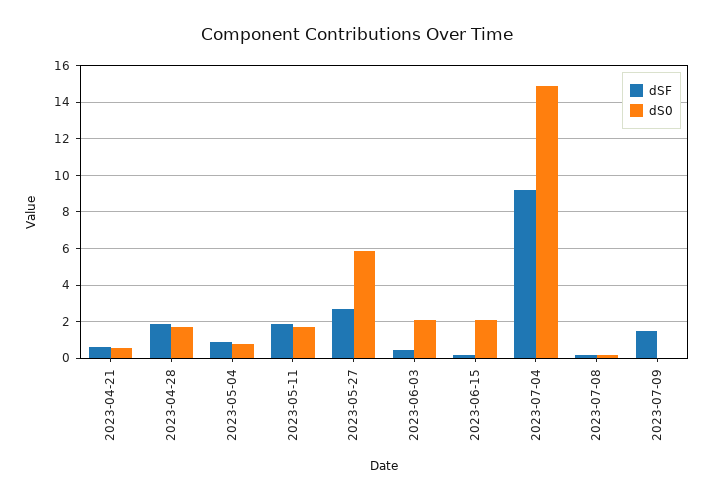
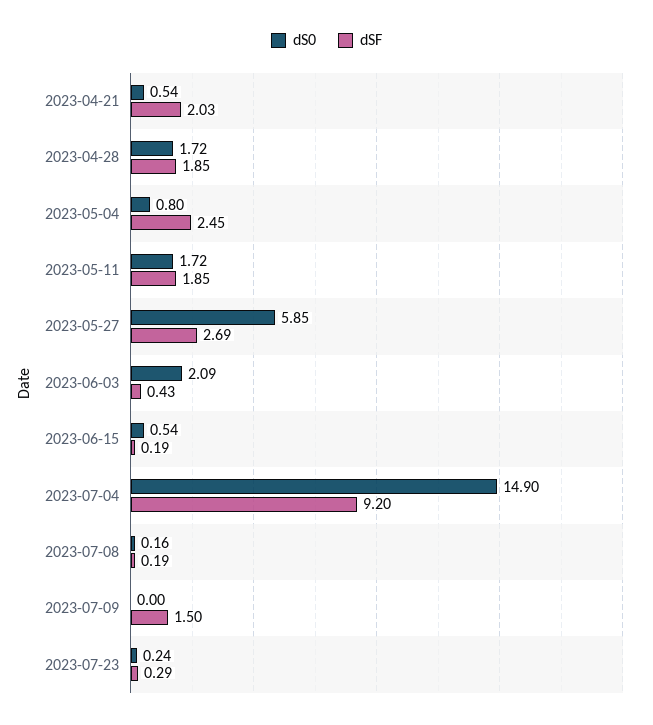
dSF, 2023-04-21: 0.5 -> 2.03
dSF, 2023-05-04: 1 -> 2.45
dS0, 2023-06-15: 2 -> 0.54
dS0, 2023-07-23: none -> 0.24
dSF, 2023-07-23: none -> 0.29

